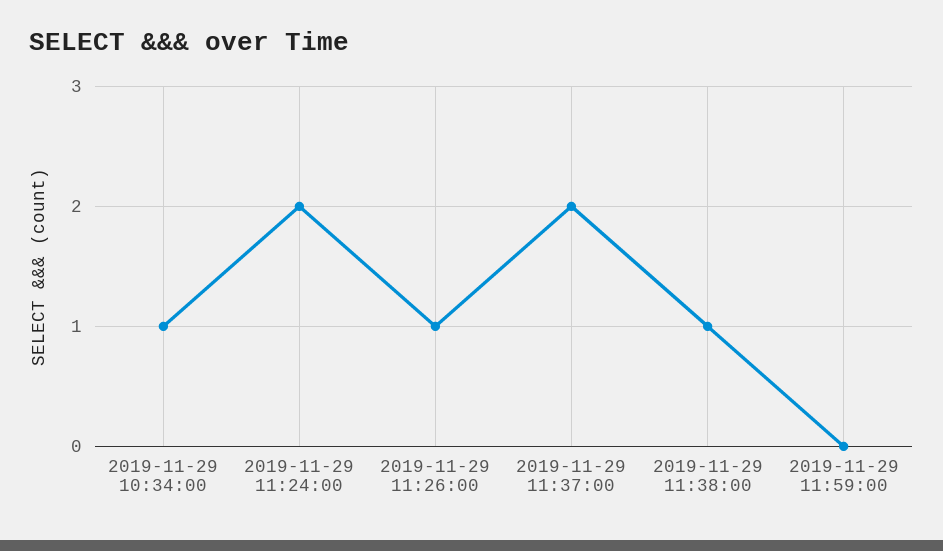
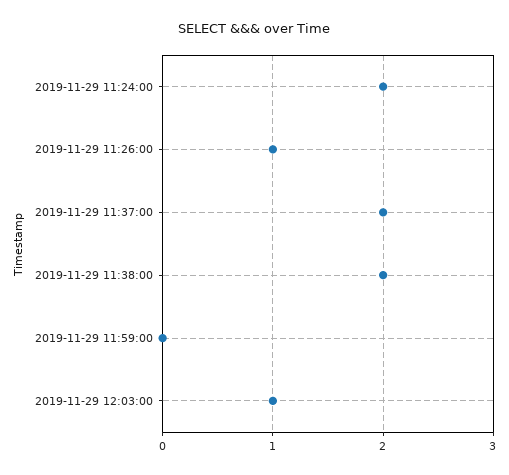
2019-11-29 10:34:00: 1 -> none
2019-11-29 11:38:00: 1 -> 2
2019-11-29 12:03:00: none -> 1

